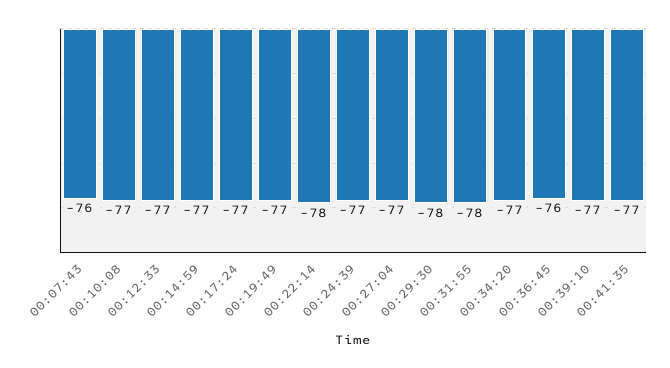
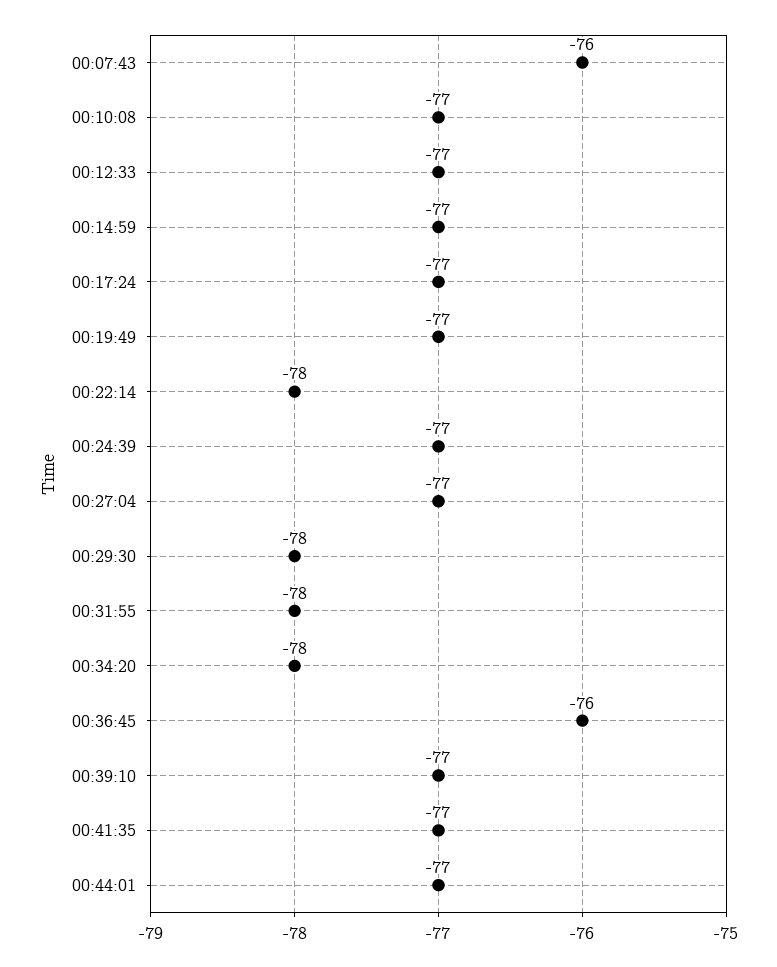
00:34:20: -77 -> -78
00:44:01: none -> -77

